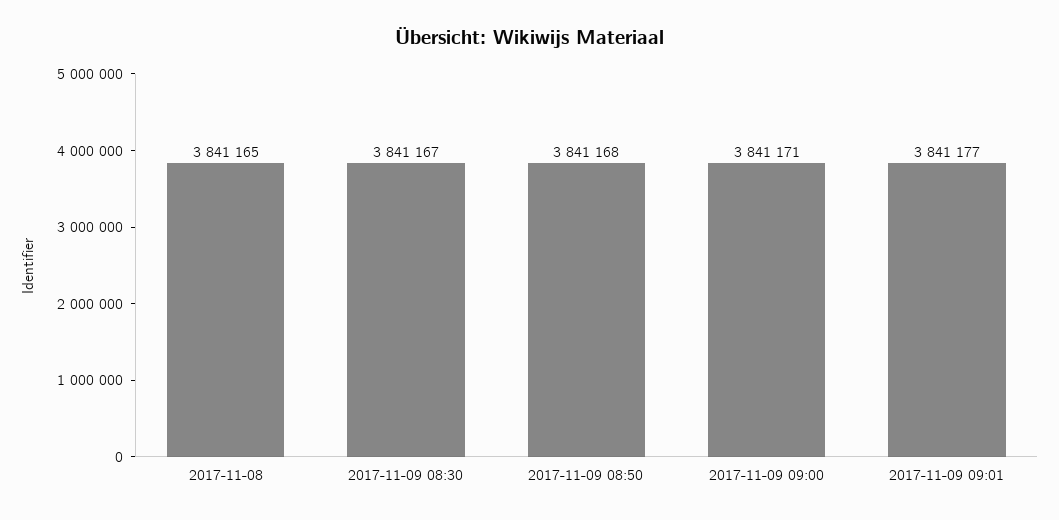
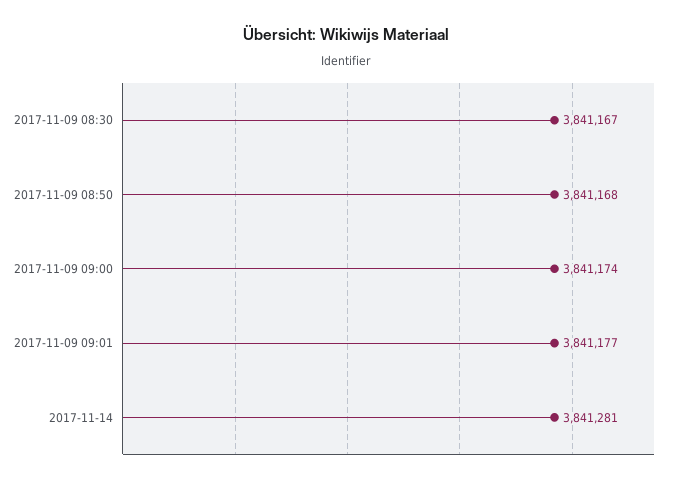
2017-11-08: 3841165 -> none
2017-11-09 09:00: 3841171 -> 3841174
2017-11-14: none -> 3841281

